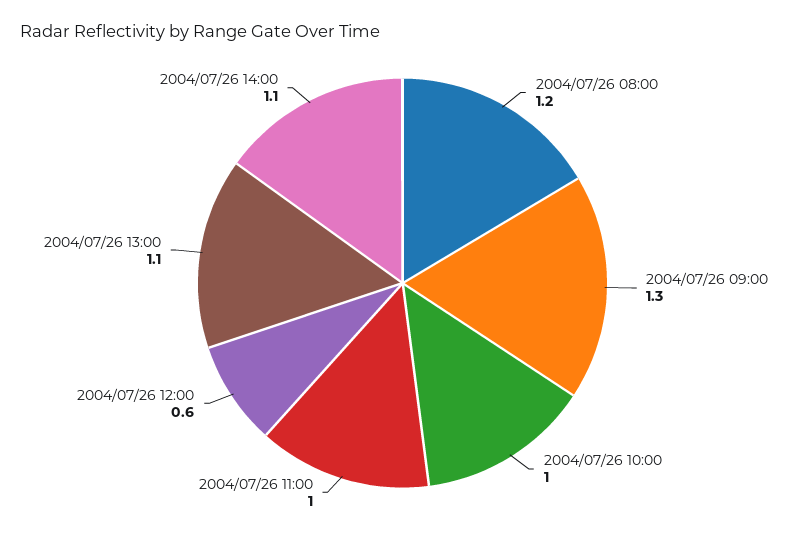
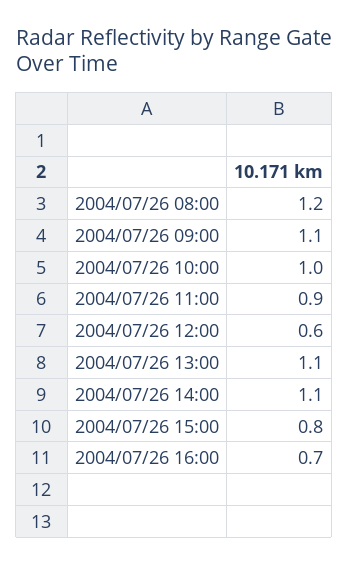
2004/07/26 09:00: 1.3 -> 1.1
2004/07/26 11:00: 1 -> 0.9
2004/07/26 15:00: none -> 0.8
2004/07/26 16:00: none -> 0.7

